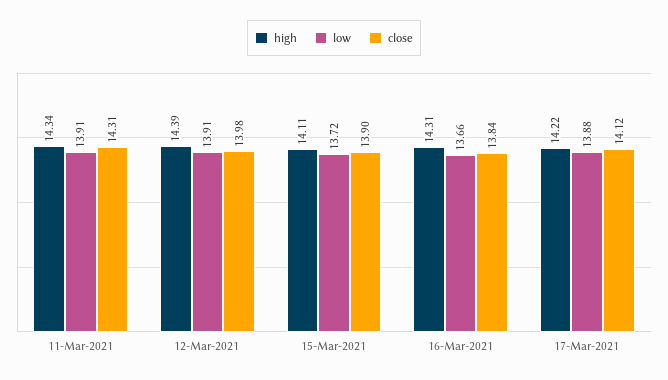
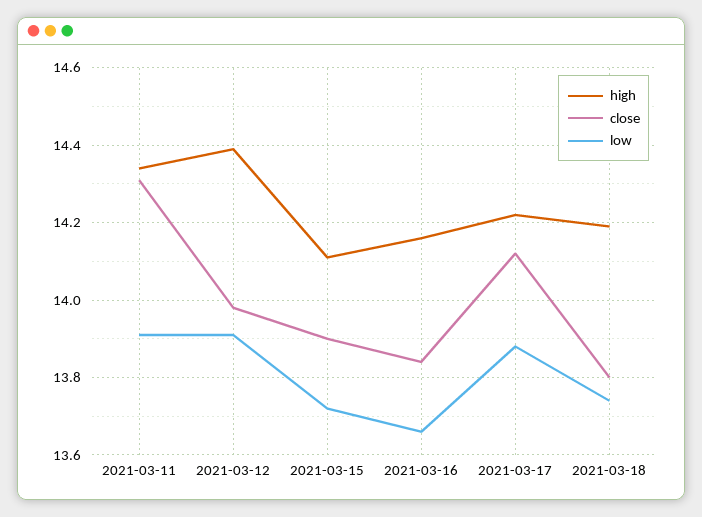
high, 16-Mar-2021: 14.31 -> 14.15
high, 2021-03-18: none -> 14.2
close, 2021-03-18: none -> 13.8
low, 2021-03-18: none -> 13.75

